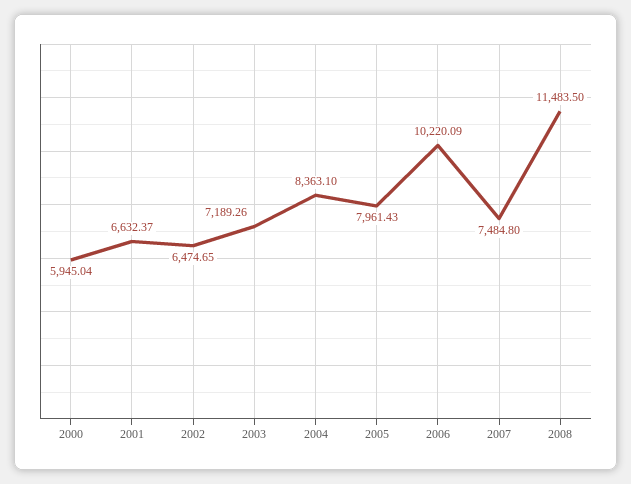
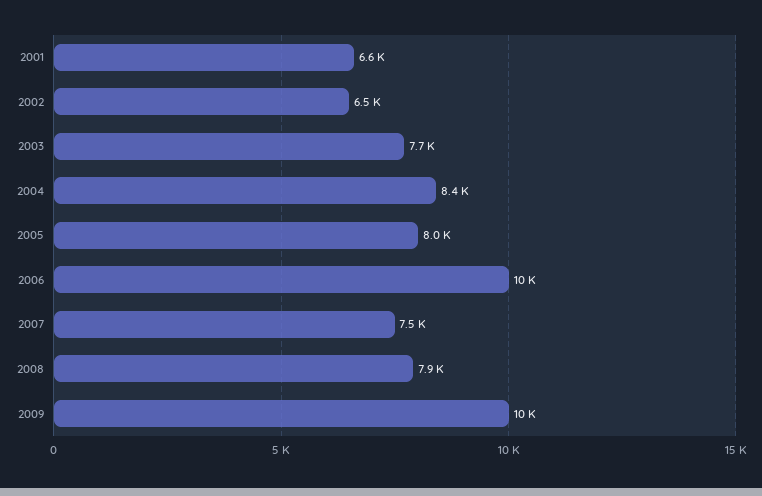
2000: 5945.04 -> none
2003: 7189.26 -> 7700
2008: 11483.5 -> 7900
2009: none -> 10000

